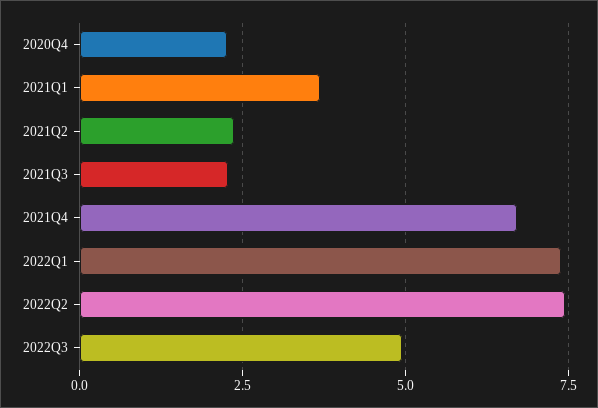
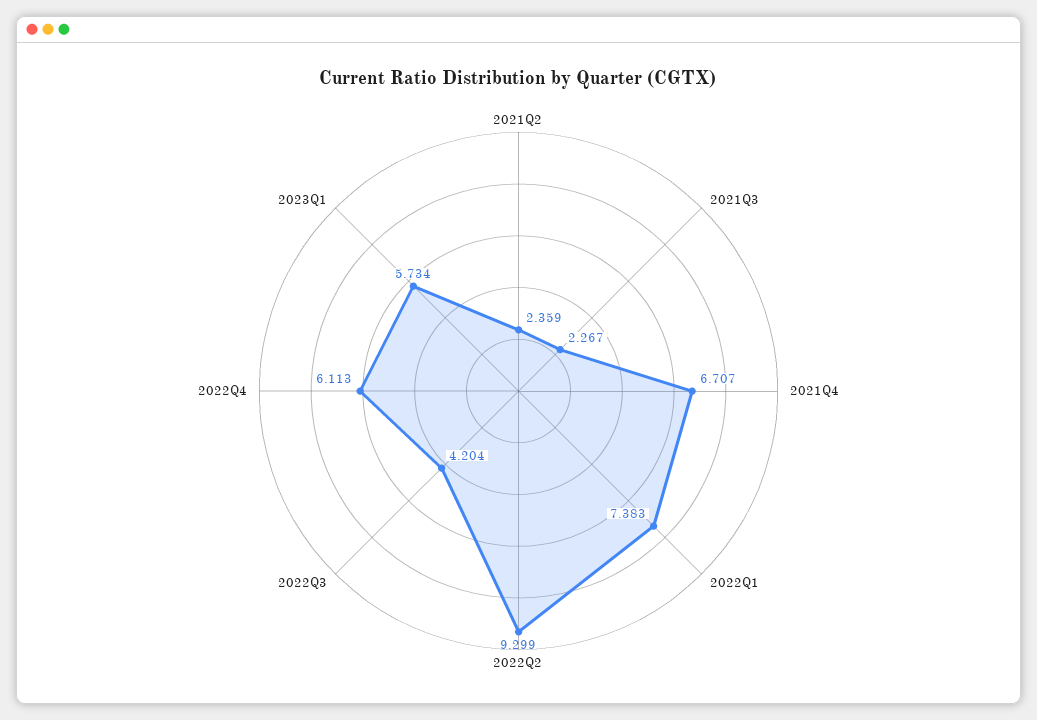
2020Q4: 2.25 -> none
2021Q1: 3.75 -> none
2022Q2: 7.5 -> 9.299
2022Q3: 5 -> 4.204
2022Q4: none -> 6.113
2023Q1: none -> 5.734

